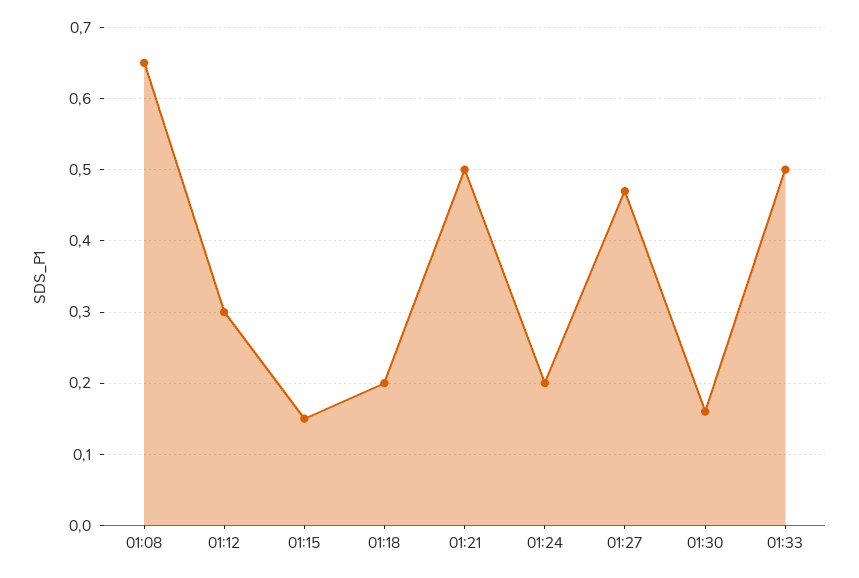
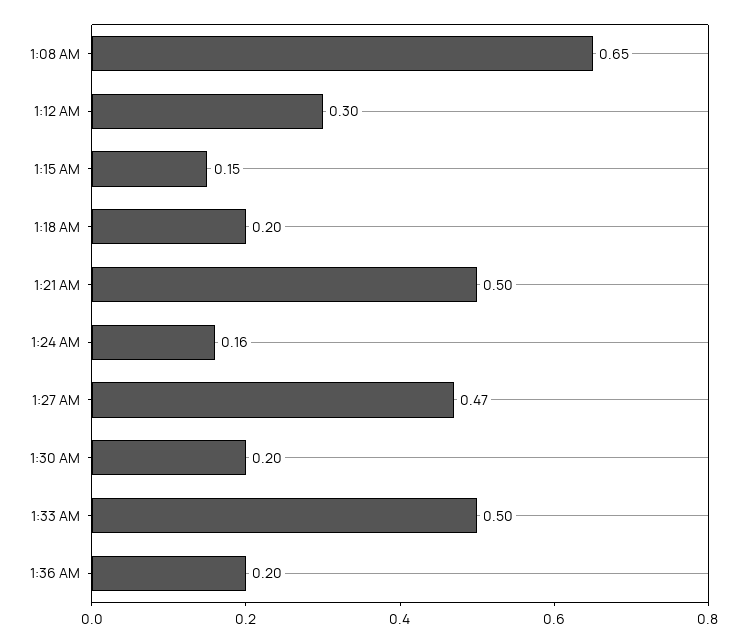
01:24: 0.2 -> 0.16
01:30: 0.16 -> 0.2
1:36 AM: none -> 0.2

